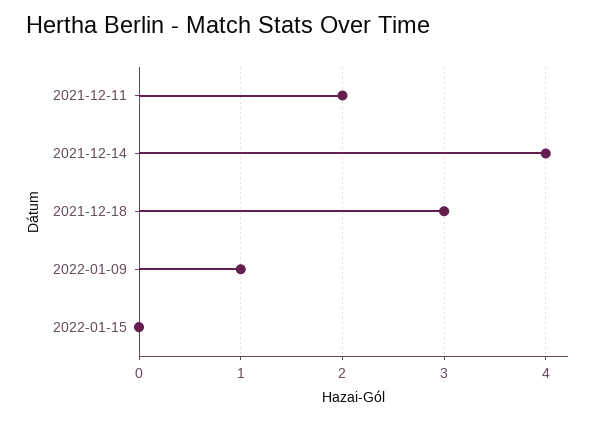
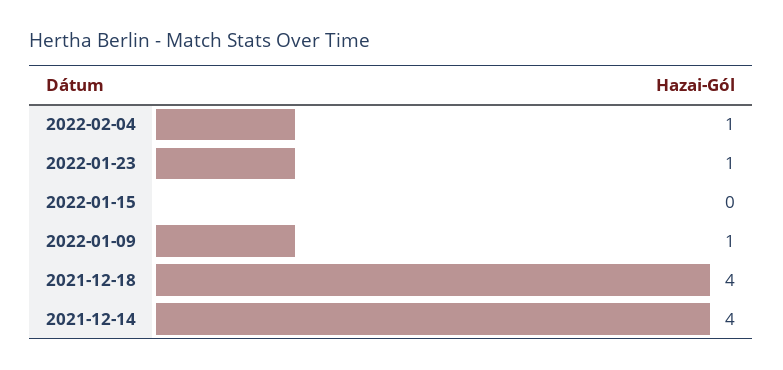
2021-12-11: 2 -> none
2021-12-18: 3 -> 4
2022-02-04: none -> 1
2022-01-23: none -> 1

